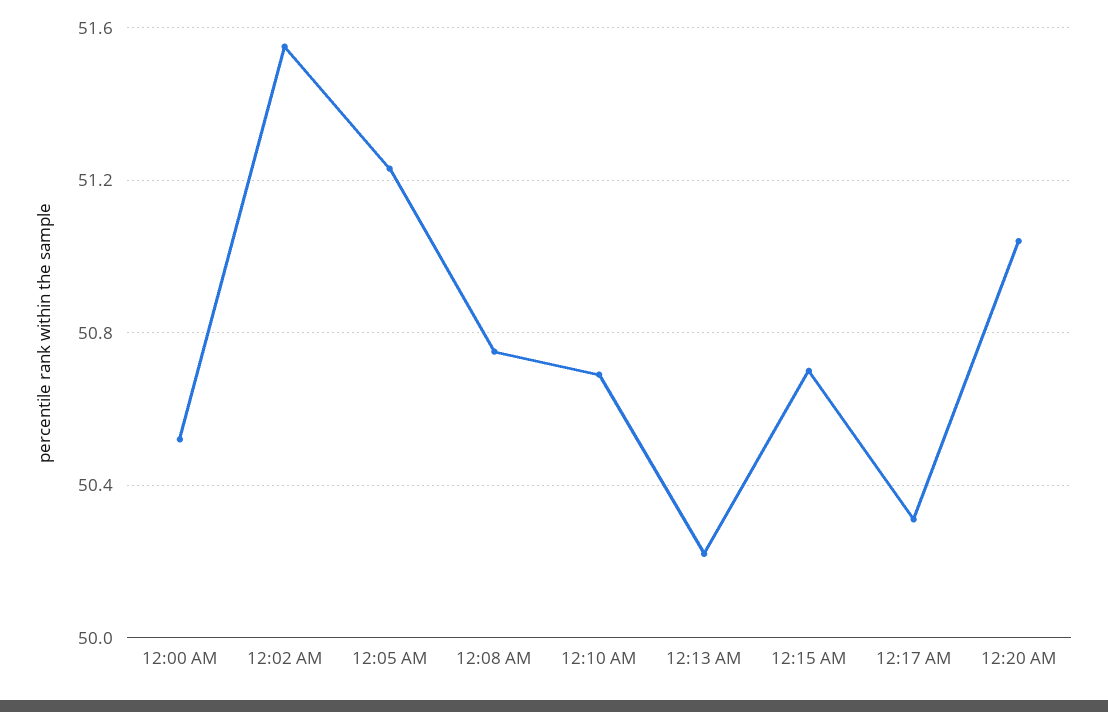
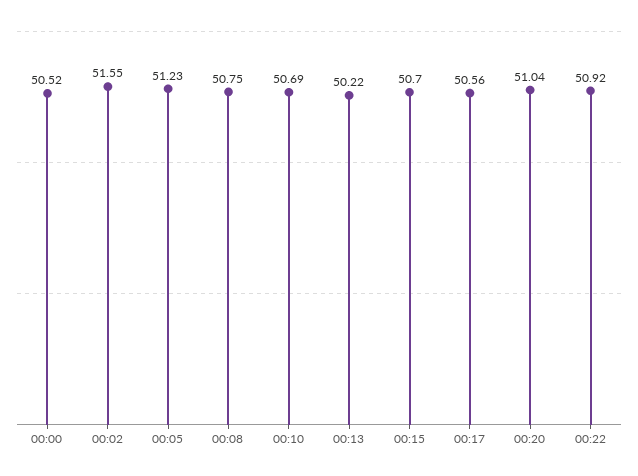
12:17 AM: 50.3 -> 50.56
00:22: none -> 50.92

